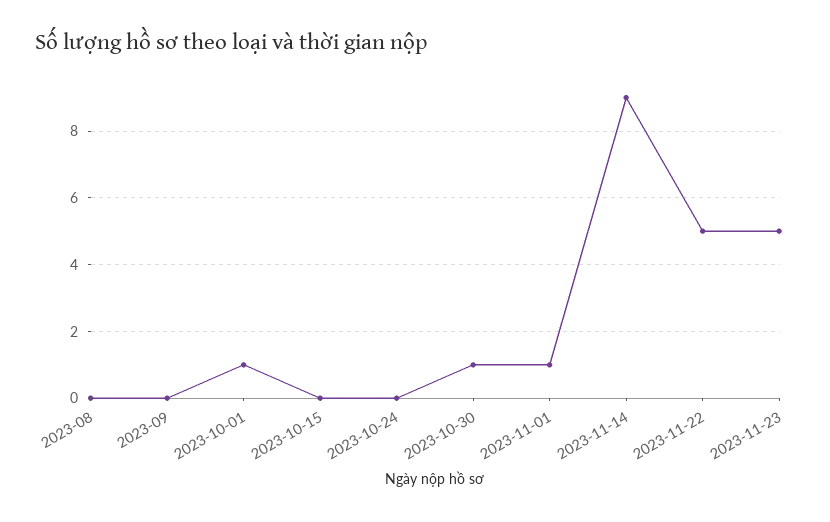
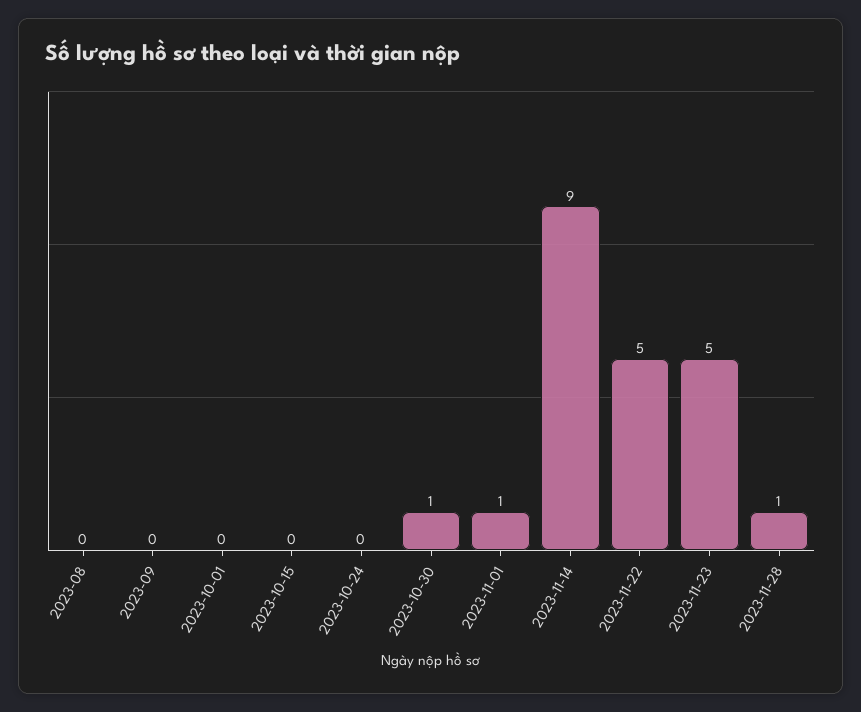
2023-10-01: 1 -> 0
2023-11-28: none -> 1

